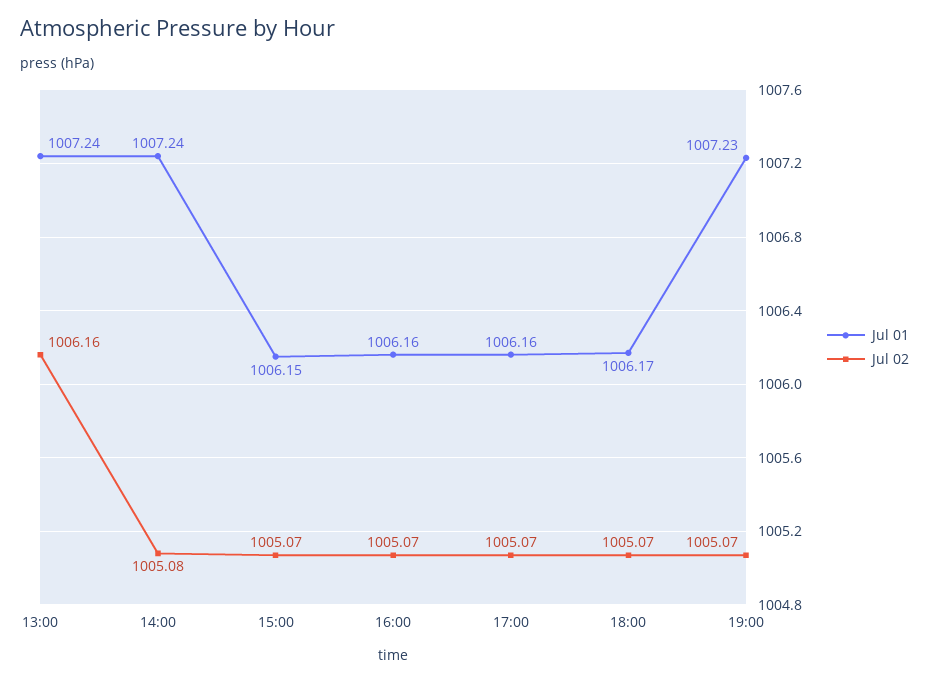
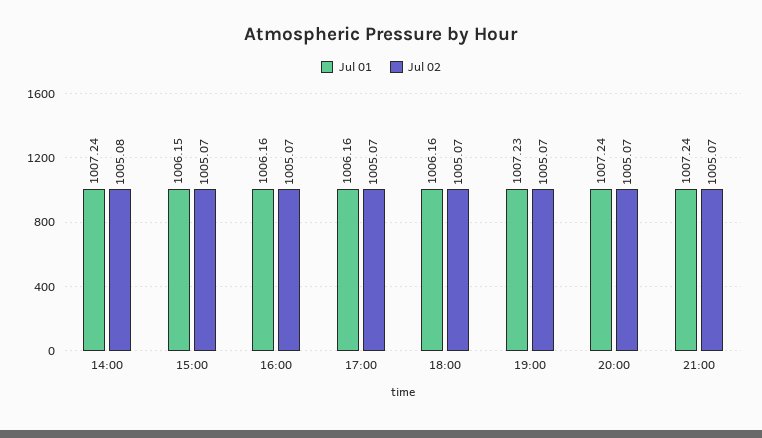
Jul 01, 13:00: 1007.24 -> none
Jul 02, 13:00: 1006.16 -> none
Jul 01, 18:00: 1006.17 -> 1006.16
Jul 01, 20:00: none -> 1007.24
Jul 02, 20:00: none -> 1005.07
Jul 01, 21:00: none -> 1007.24
Jul 02, 21:00: none -> 1005.07

